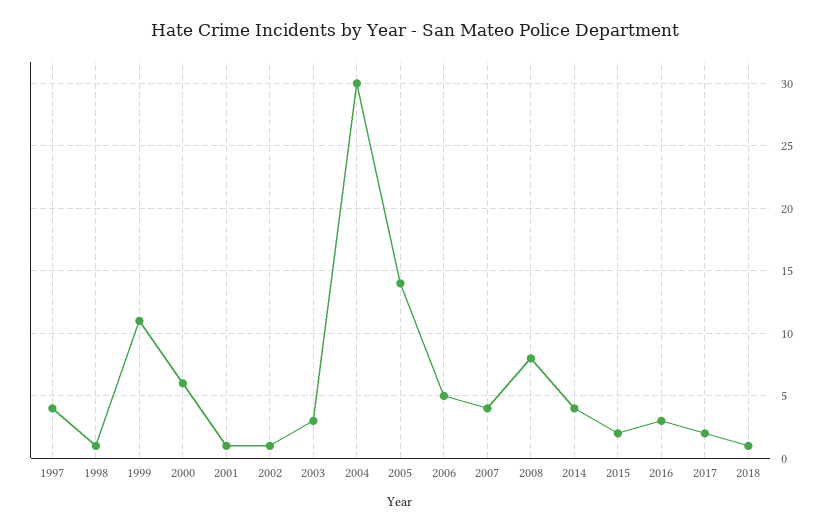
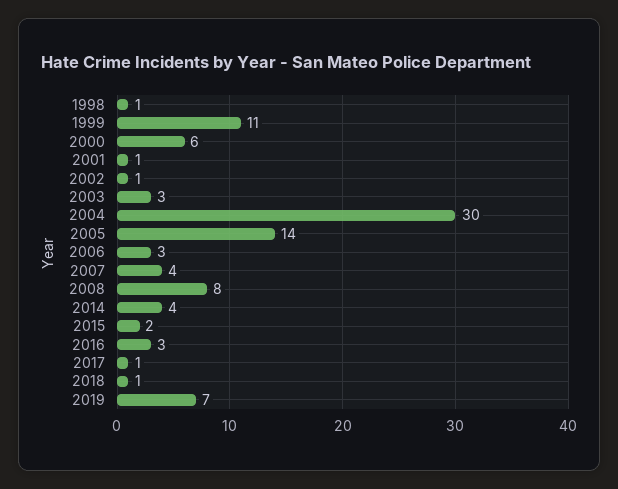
1997: 4 -> none
2006: 5 -> 3
2017: 2 -> 1
2019: none -> 7

